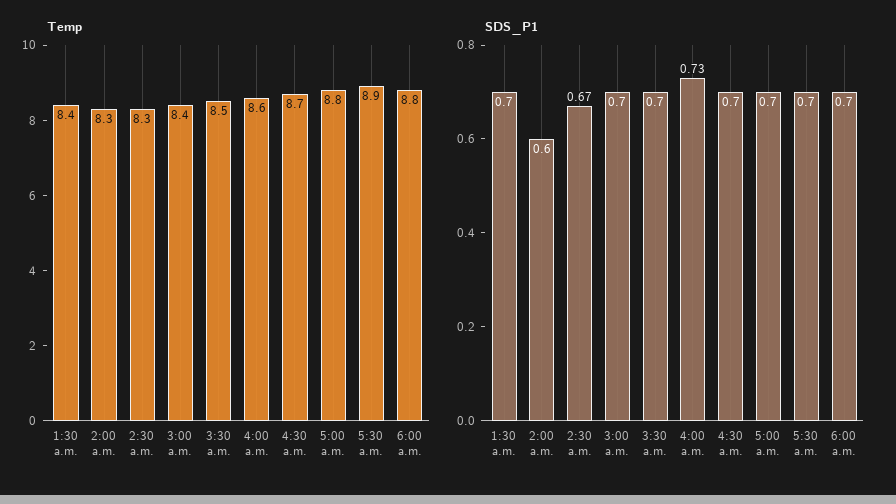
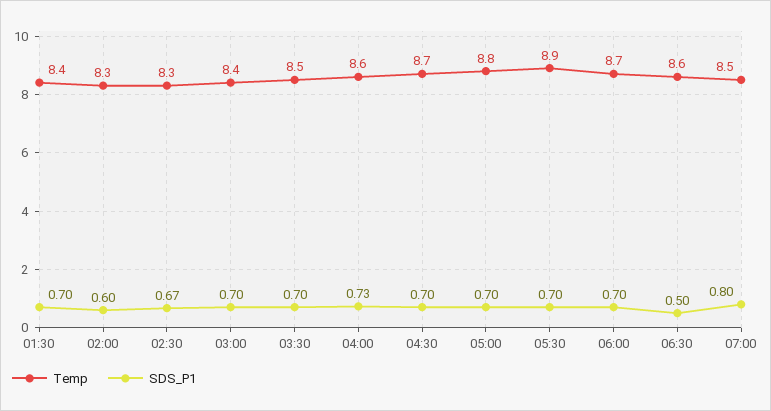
Temp, 6:00 a.m.: 8.8 -> 8.7
Temp, 06:30: none -> 8.6
SDS_P1, 06:30: none -> 0.5
Temp, 07:00: none -> 8.5
SDS_P1, 07:00: none -> 0.8

